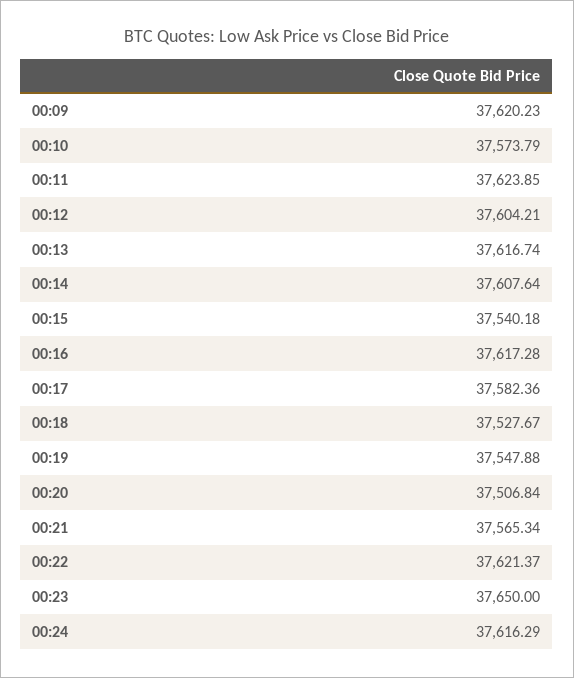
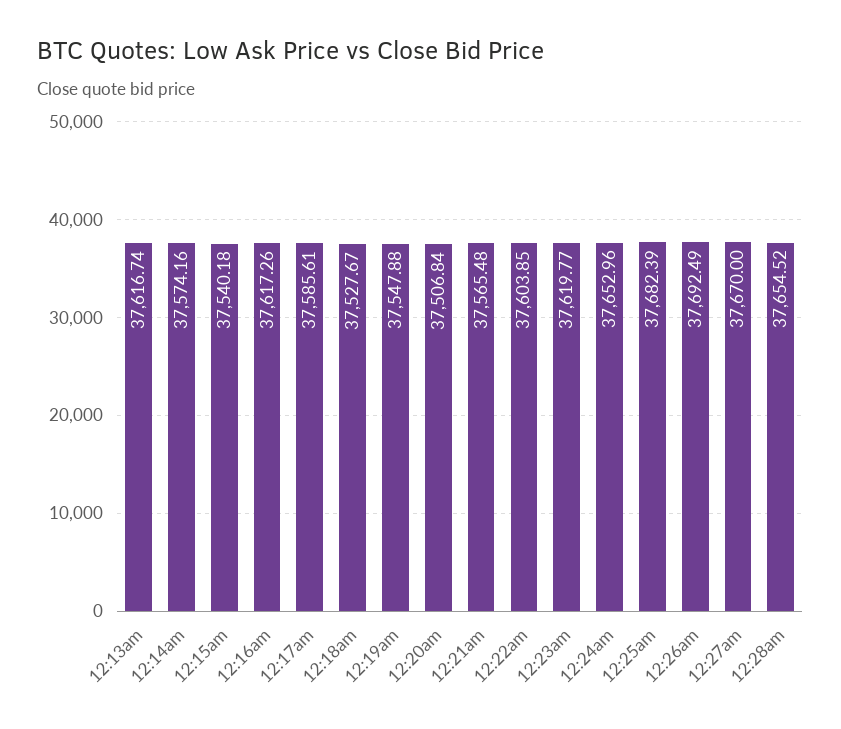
00:09: 37620.23 -> none
00:10: 37573.79 -> none
00:11: 37623.85 -> none
00:12: 37604.21 -> none
00:14: 37607.64 -> 37574.16
00:16: 37617.28 -> 37617.26
00:17: 37582.36 -> 37585.61
00:21: 37565.34 -> 37565.48
00:22: 37621.37 -> 37603.85
00:23: 37650 -> 37619.77
00:24: 37616.29 -> 37652.96
12:25am: none -> 37682.39
12:26am: none -> 37692.49
12:27am: none -> 37670
12:28am: none -> 37654.52

